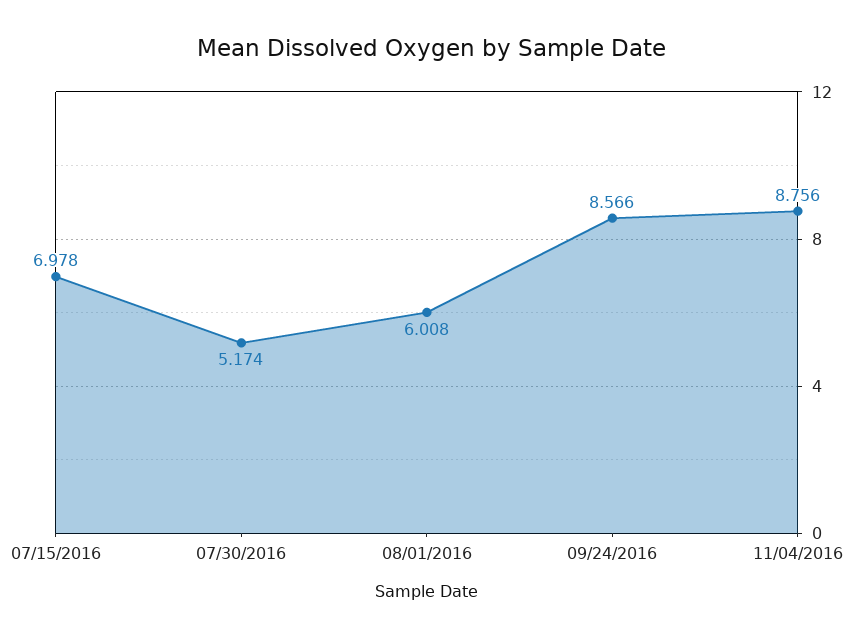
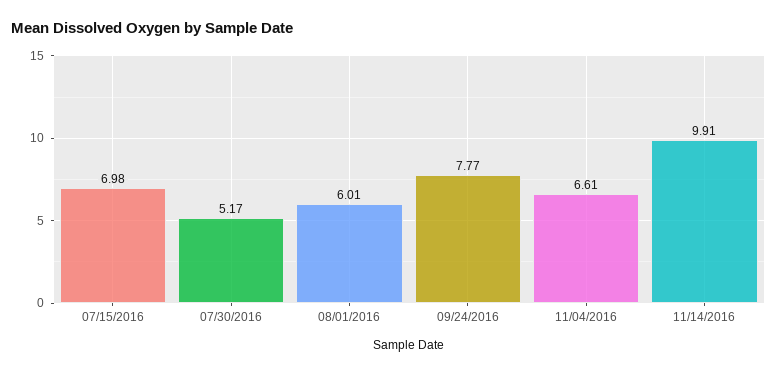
09/24/2016: 8.566 -> 7.77
11/04/2016: 8.756 -> 6.61
11/14/2016: none -> 9.91

